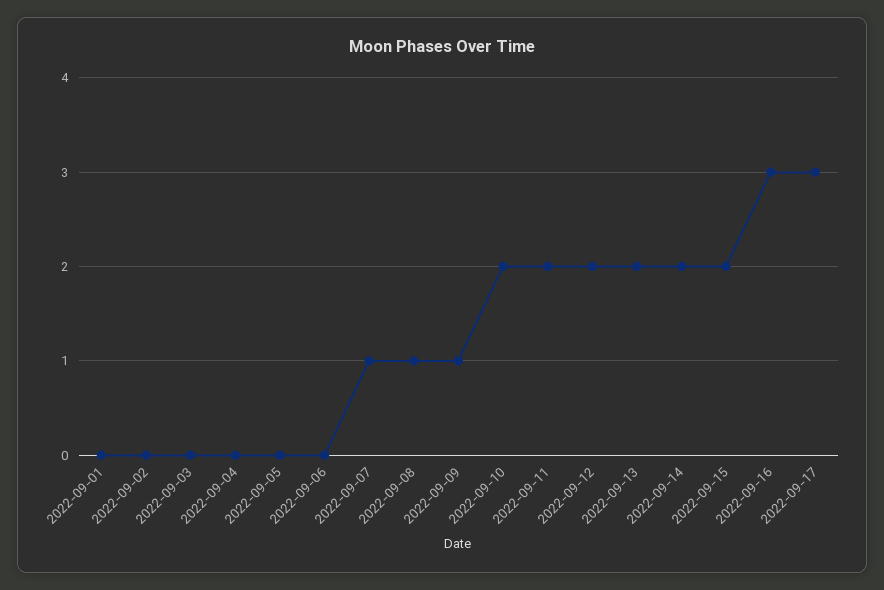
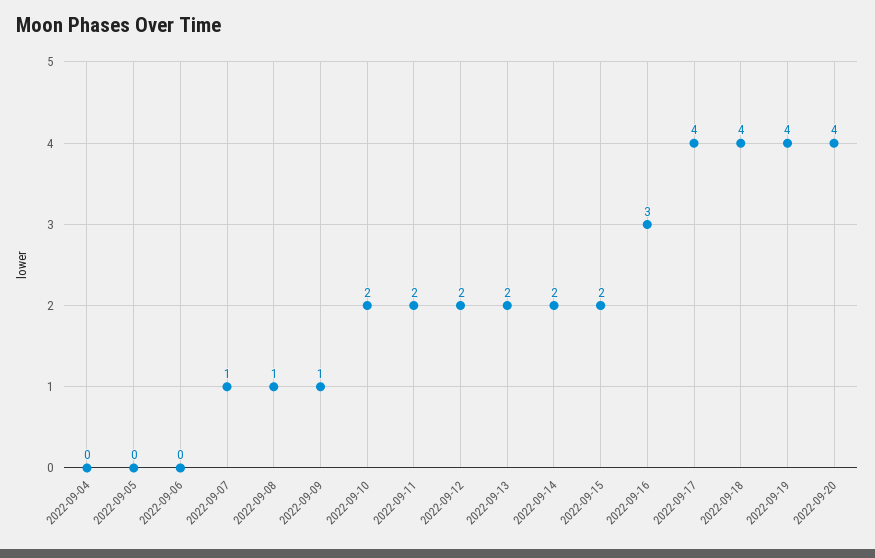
2022-09-01: 0 -> none
2022-09-02: 0 -> none
2022-09-03: 0 -> none
2022-09-17: 3 -> 4
2022-09-18: none -> 4
2022-09-19: none -> 4
2022-09-20: none -> 4

